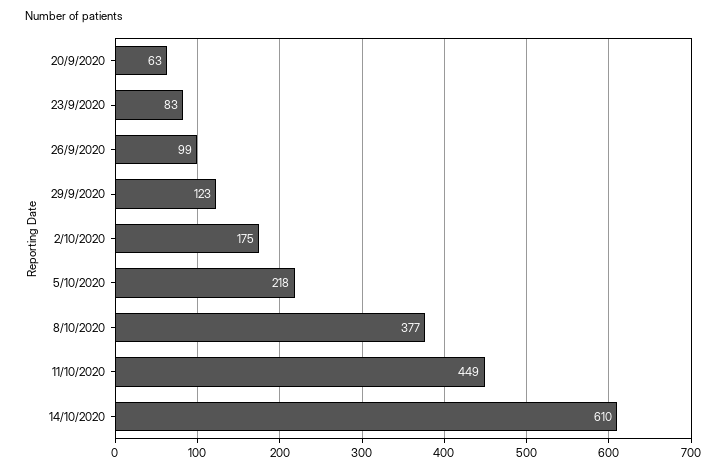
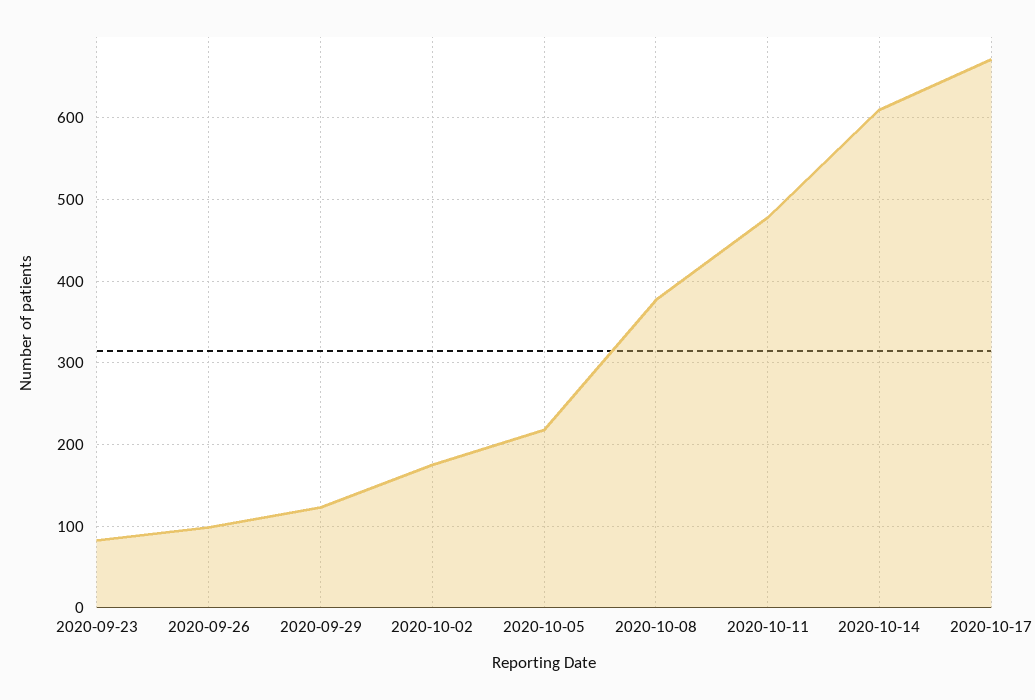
20/9/2020: 63 -> none
11/10/2020: 449 -> 480
2020-10-17: none -> 670

